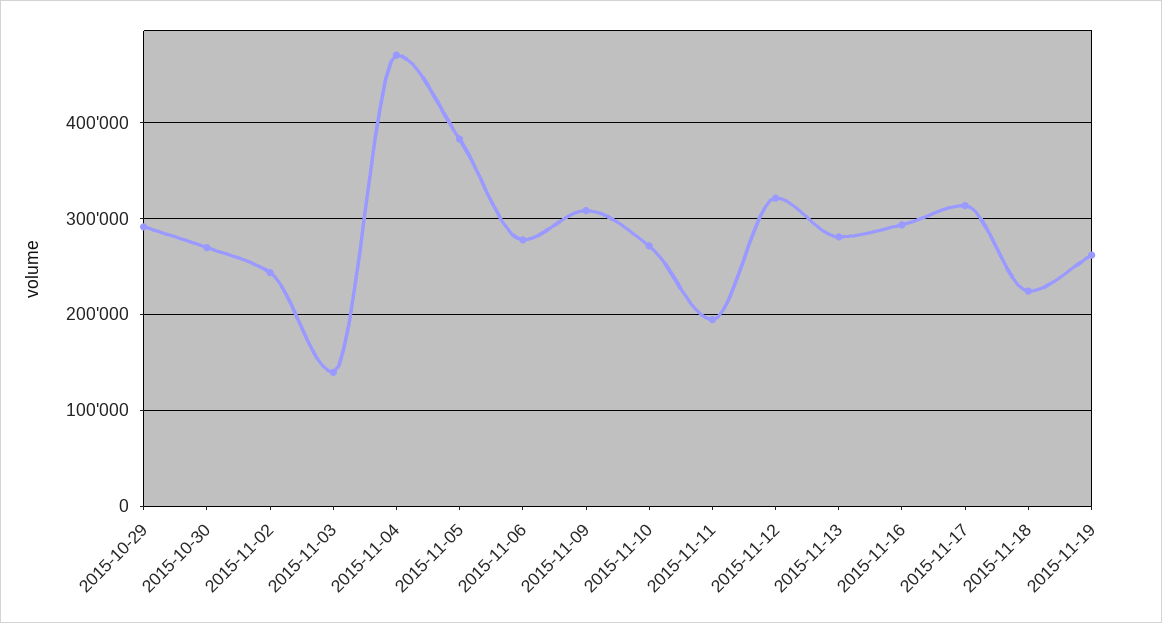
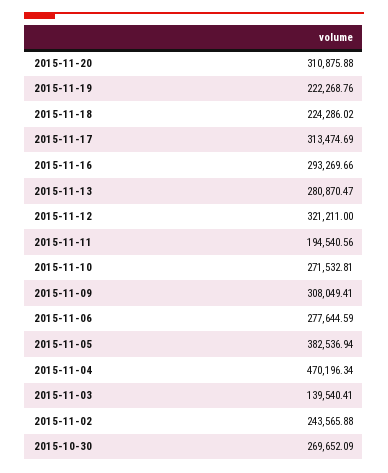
2015-10-29: 290000 -> none
2015-11-19: 260000 -> 222268.76
2015-11-20: none -> 310875.88

